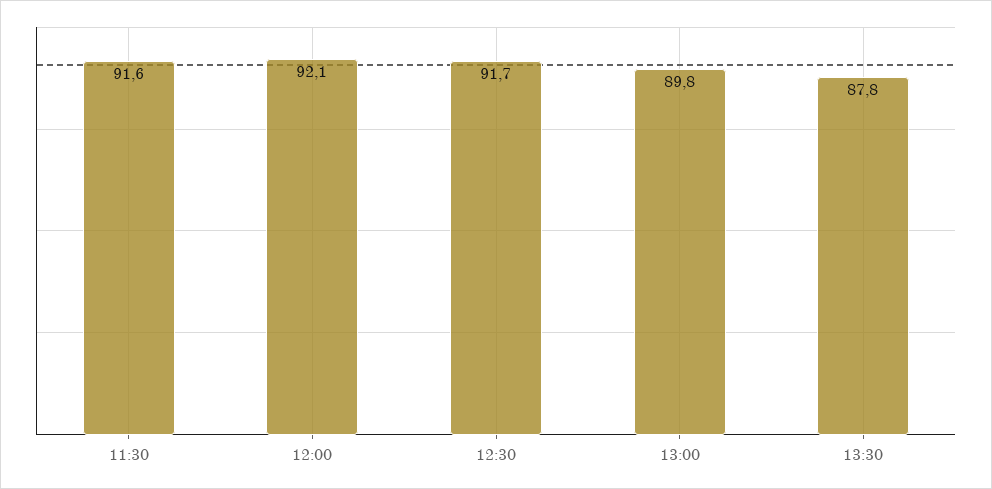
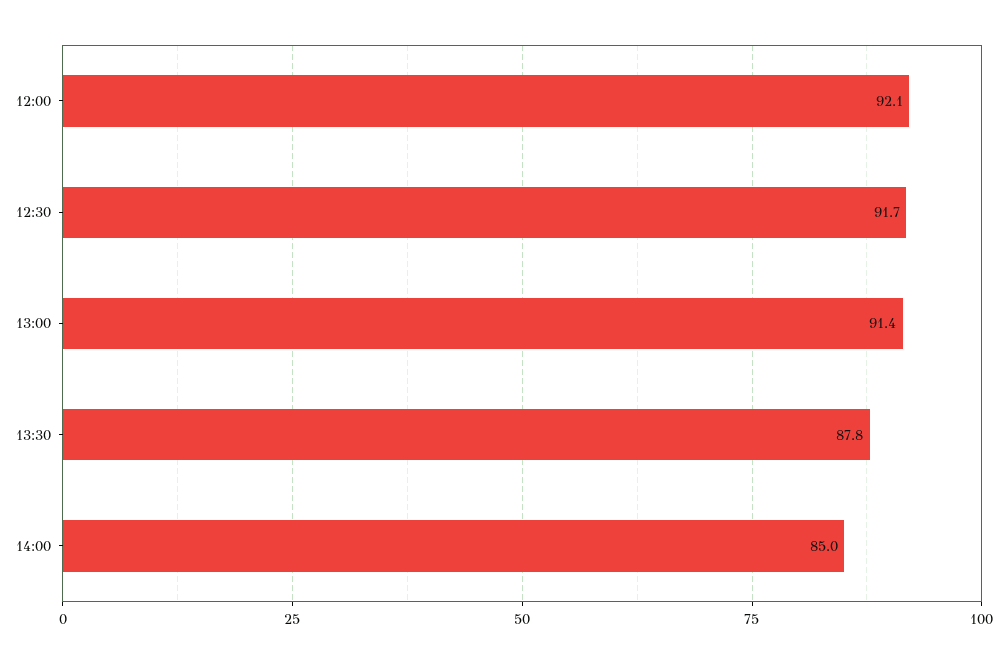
11:30: 91.6 -> none
13:00: 89.8 -> 91.4
14:00: none -> 85

